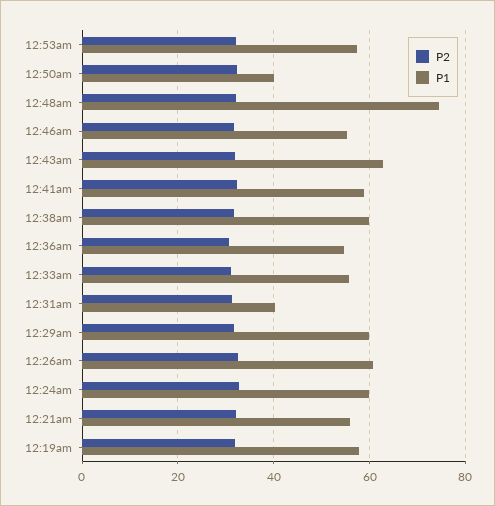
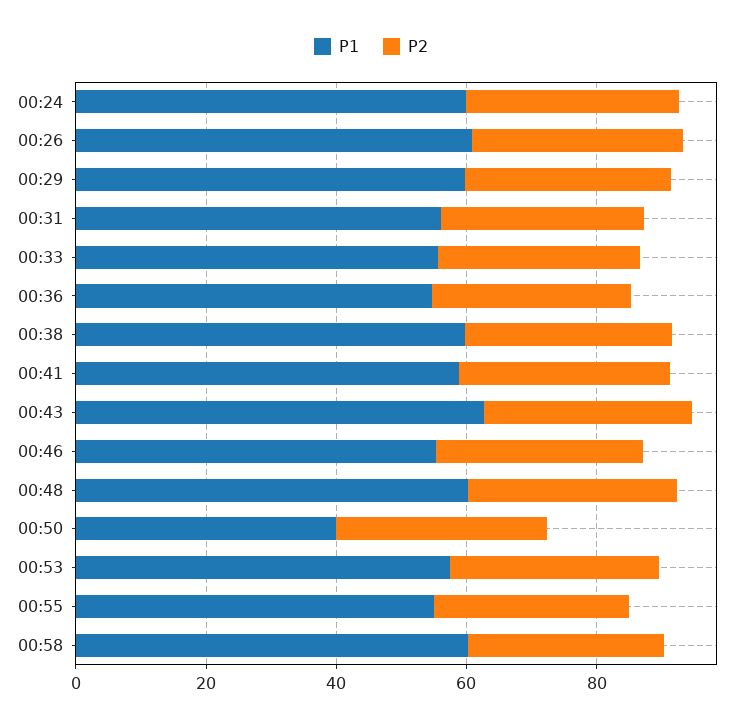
P1, 12:48am: 74 -> 60
P1, 12:31am: 40 -> 55
P2, 12:21am: 32 -> none
P1, 12:21am: 56 -> none
P2, 12:19am: 32 -> none
P1, 12:19am: 58 -> none
P1, 00:55: none -> 55
P2, 00:55: none -> 30
P1, 00:58: none -> 60
P2, 00:58: none -> 30

